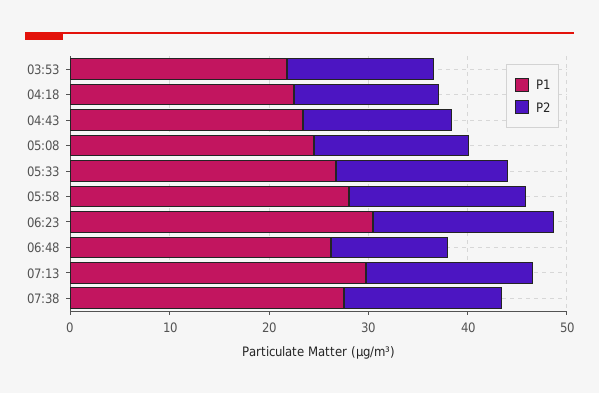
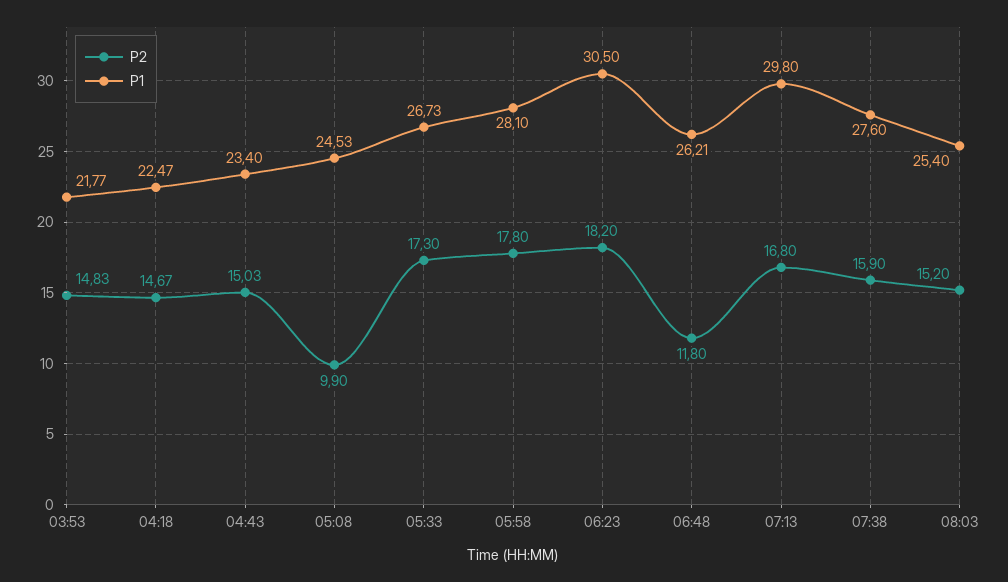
P2, 05:08: 16 -> 9.9
P2, 08:03: none -> 15.2
P1, 08:03: none -> 25.4

